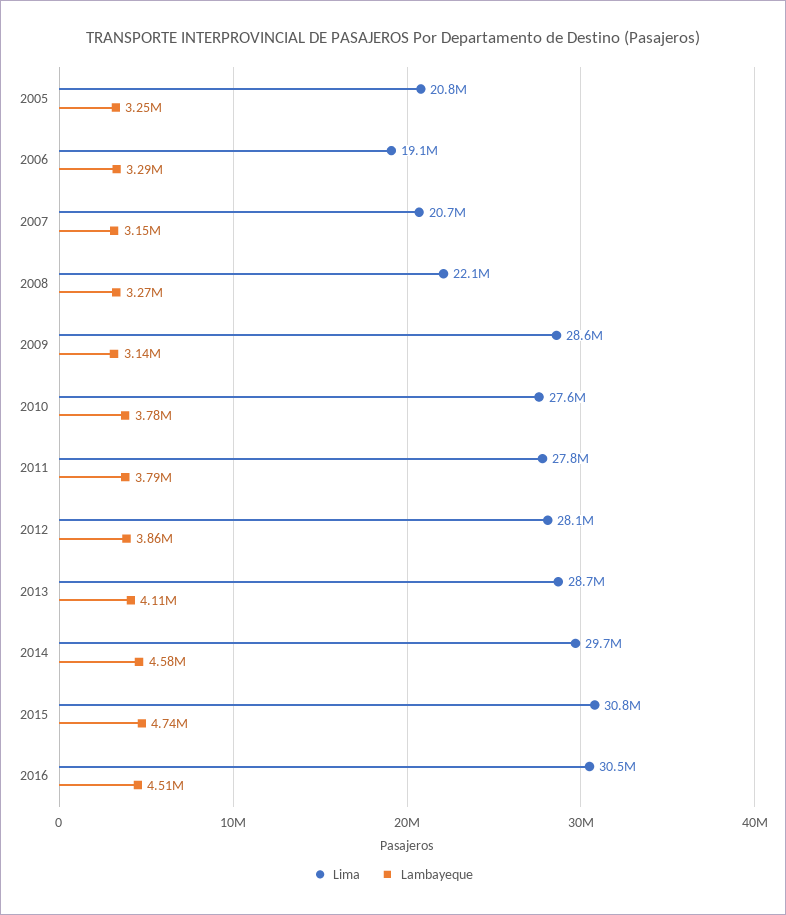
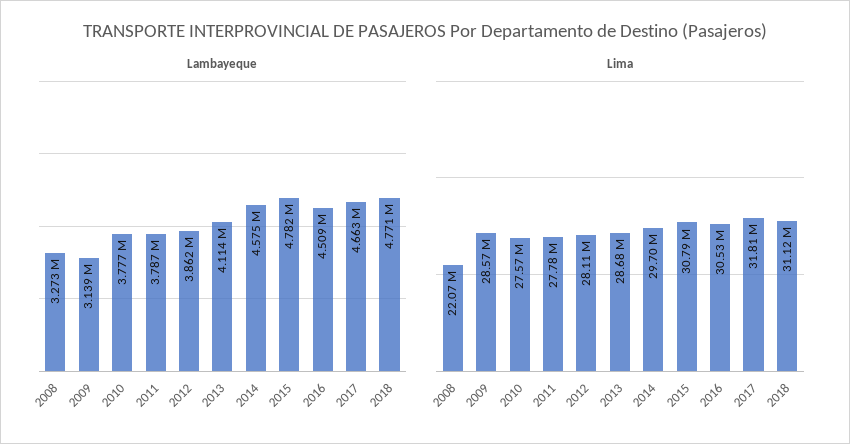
Lima, 2005: 20800000 -> none
Lambayeque, 2005: 3250000 -> none
Lima, 2006: 19100000 -> none
Lambayeque, 2006: 3290000 -> none
Lima, 2007: 20700000 -> none
Lambayeque, 2007: 3150000 -> none
Lambayeque, 2015: 4740000 -> 4782000
Lambayeque, 2017: none -> 4663000
Lambayeque, 2018: none -> 4771000
Lima, 2017: none -> 31810000
Lima, 2018: none -> 31120000

